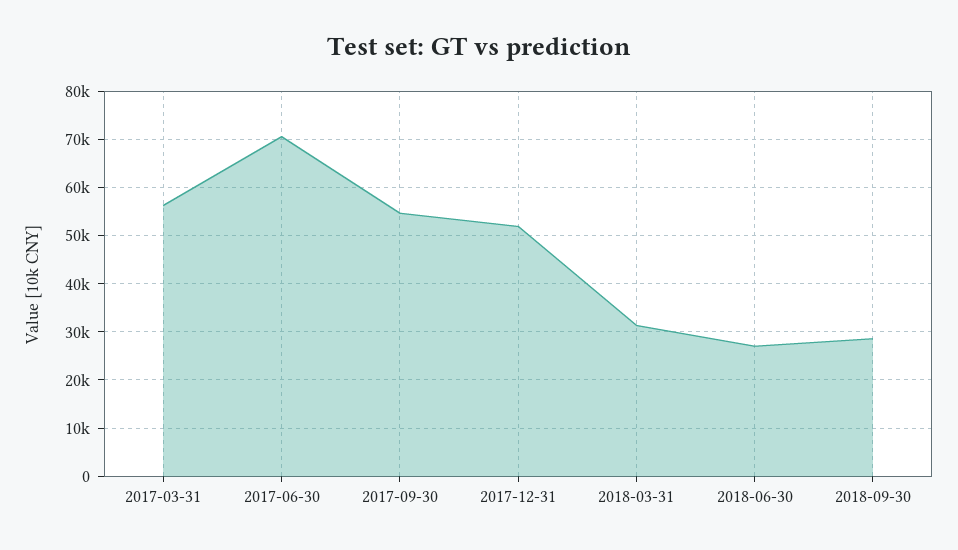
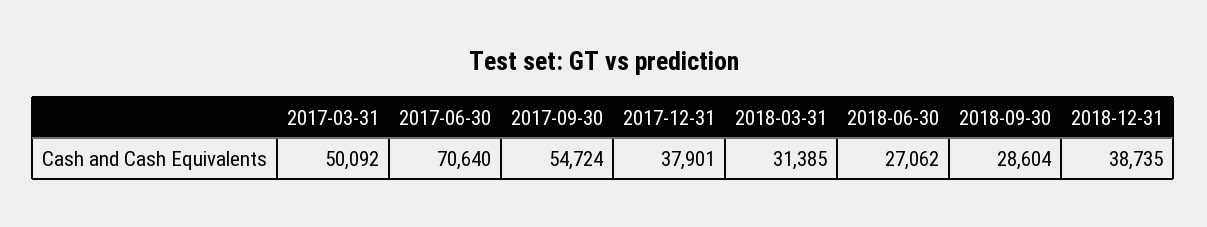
2017-03-31: 56000 -> 50092
2017-12-31: 52000 -> 37901
2018-12-31: none -> 38735

